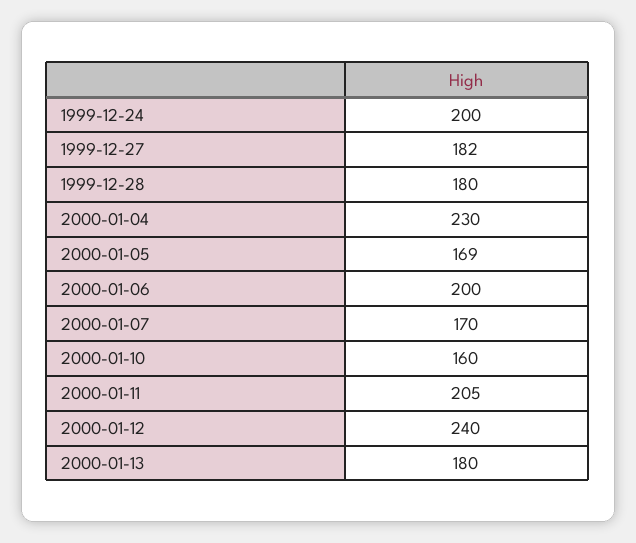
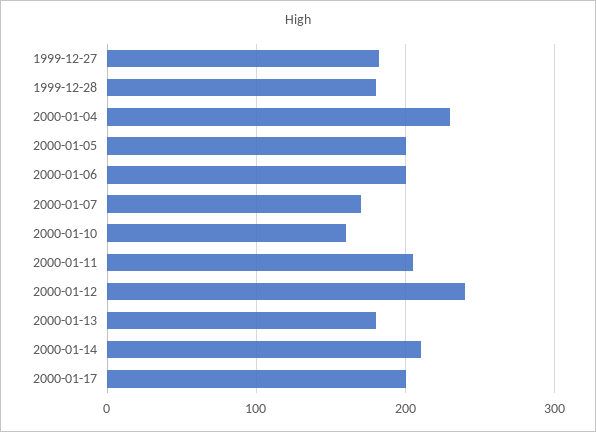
1999-12-24: 200 -> none
2000-01-05: 169 -> 200
2000-01-14: none -> 210
2000-01-17: none -> 200

